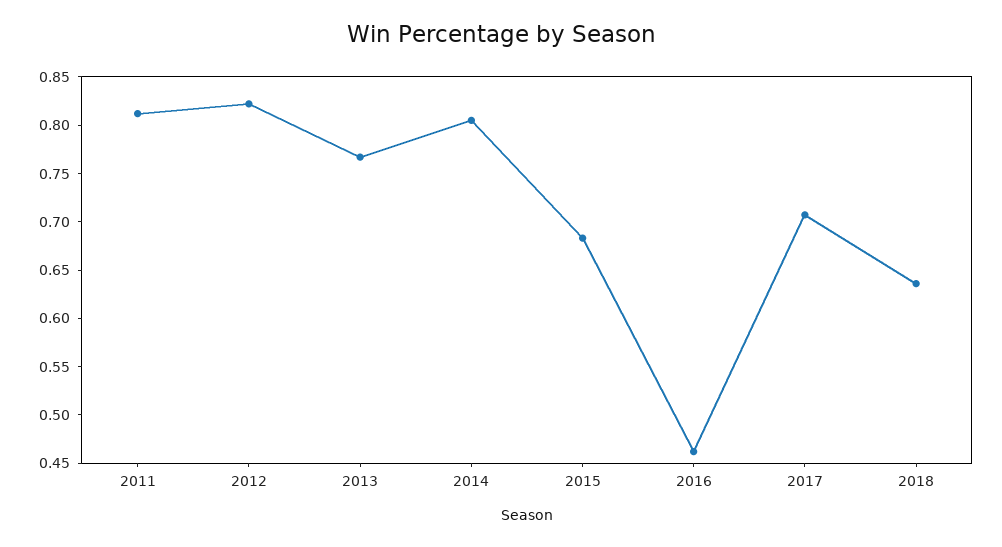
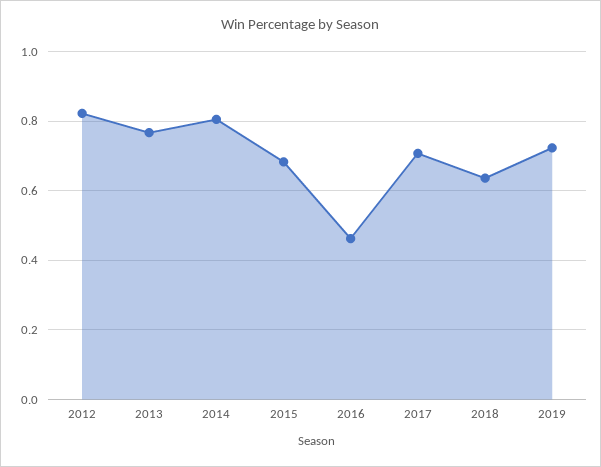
2011: 0.81 -> none
2019: none -> 0.72

